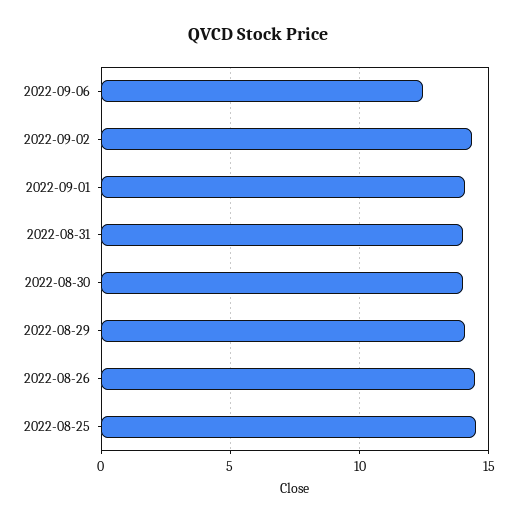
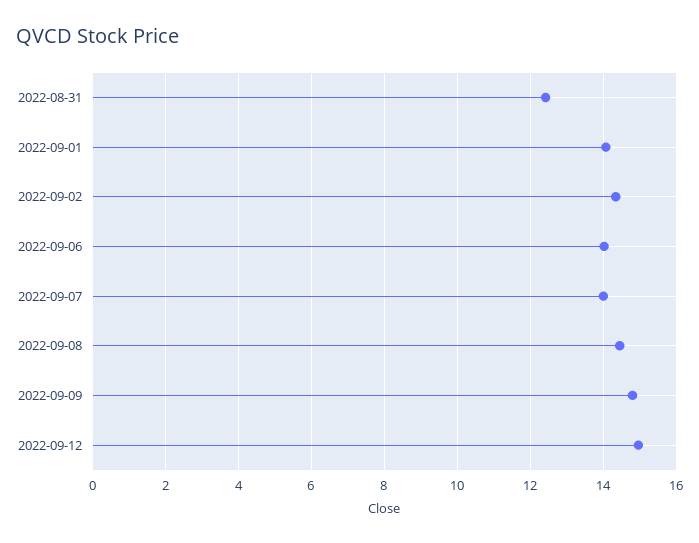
2022-09-06: 12.5 -> 14
2022-08-31: 14 -> 12.4
2022-08-30: 14 -> none
2022-08-29: 14 -> none
2022-08-26: 14.5 -> none
2022-08-25: 14.5 -> none
2022-09-07: none -> 14
2022-09-08: none -> 14.4
2022-09-09: none -> 14.8
2022-09-12: none -> 15

